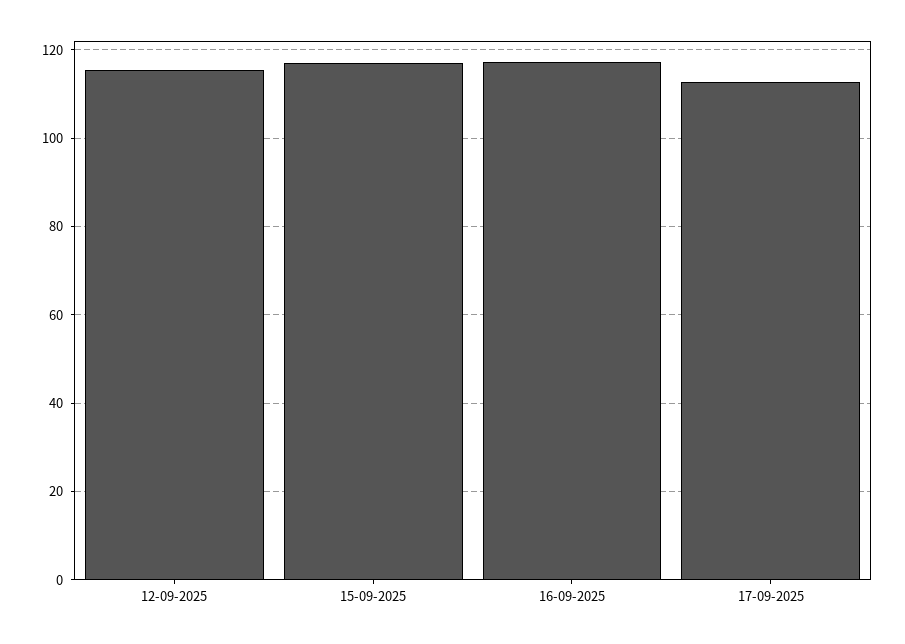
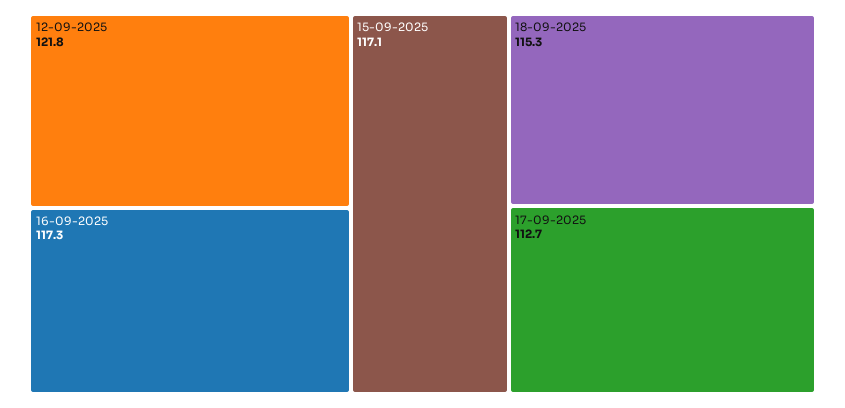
12-09-2025: 116 -> 121.8
18-09-2025: none -> 115.3

